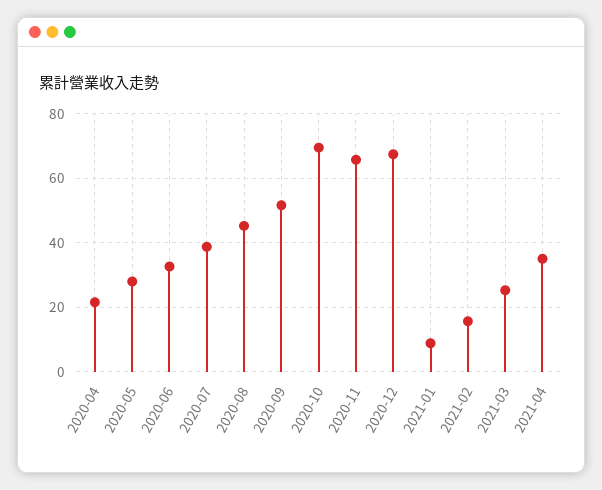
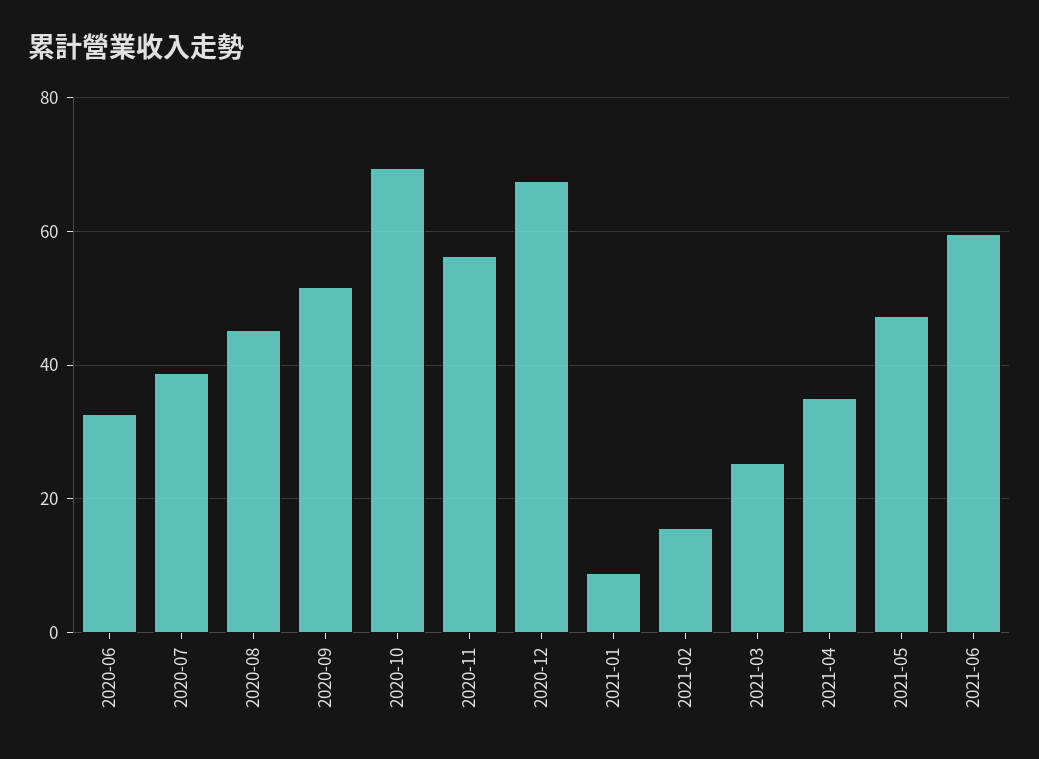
2020-04: 22 -> none
2020-05: 28 -> none
2020-11: 66 -> 56
2021-05: none -> 48
2021-06: none -> 60

